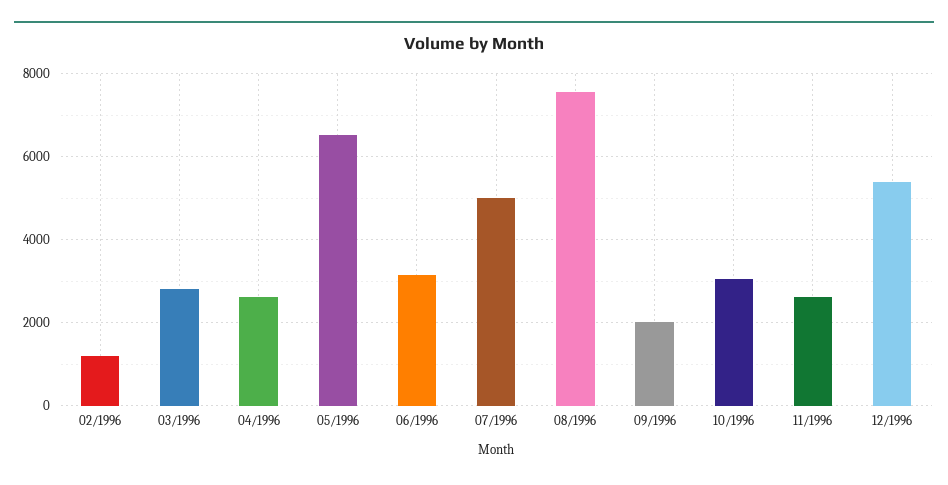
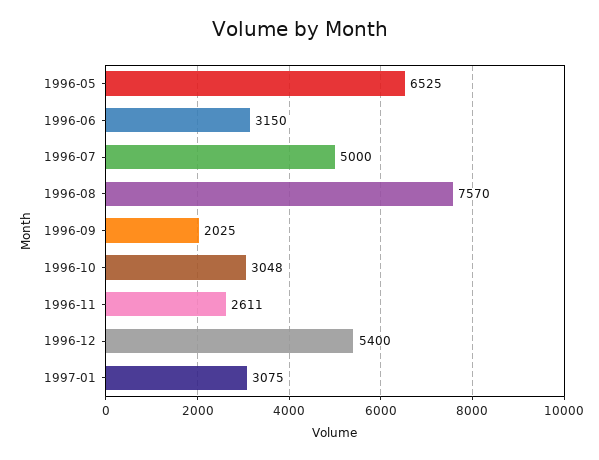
02/1996: 1200 -> none
03/1996: 2800 -> none
04/1996: 2600 -> none
1997-01: none -> 3075

